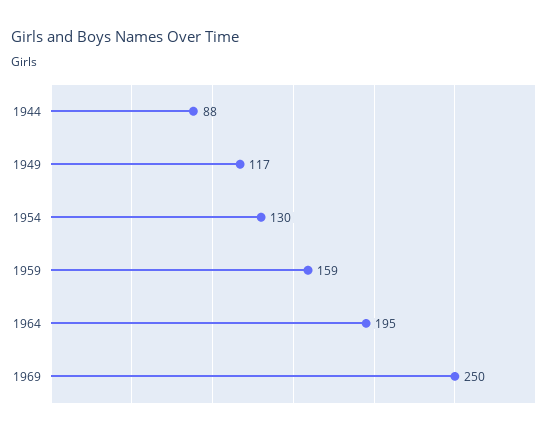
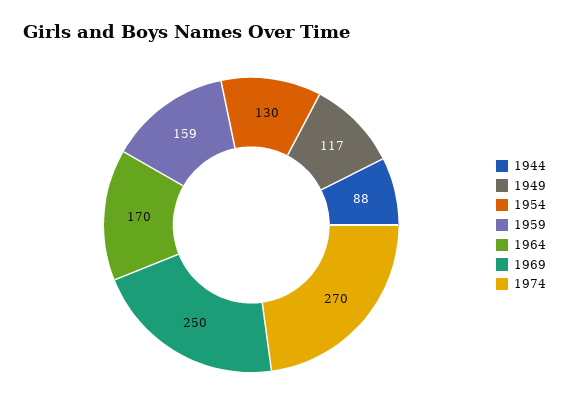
1964: 195 -> 170
1974: none -> 270

